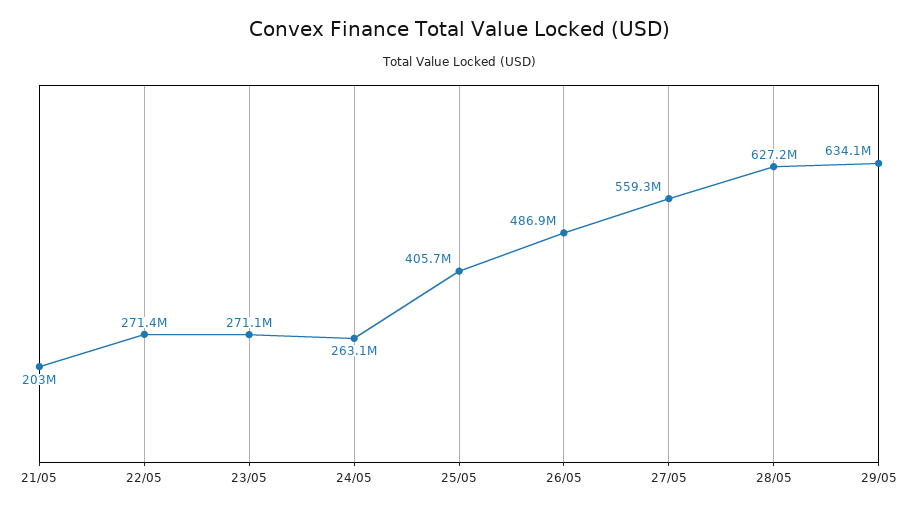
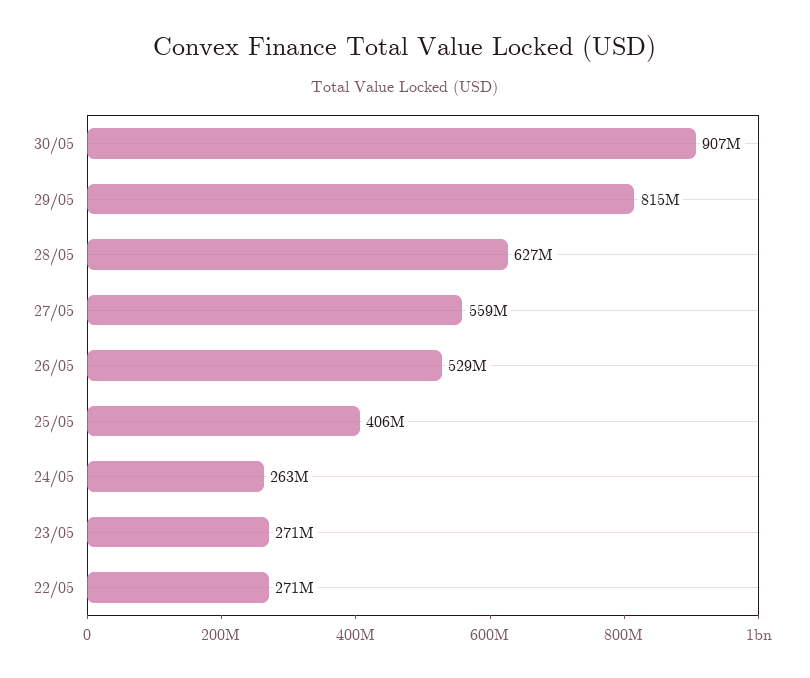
21/05: 203000000 -> none
26/05: 486900000 -> 529000000
29/05: 634100000 -> 815000000
30/05: none -> 907000000

